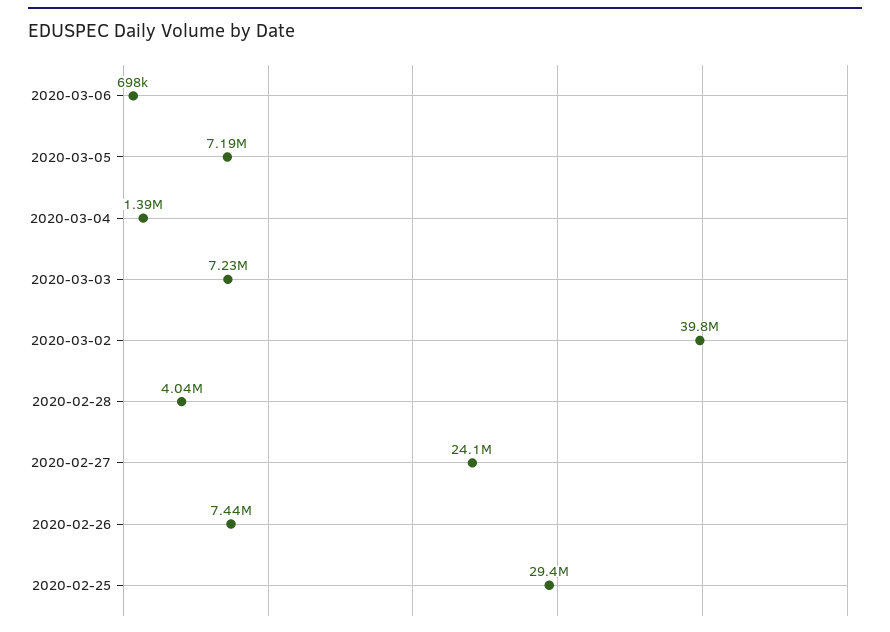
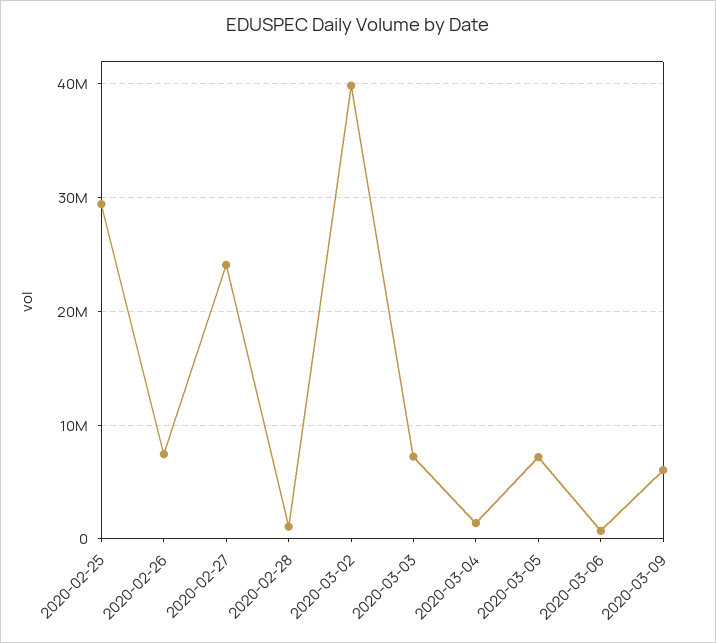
2020-02-28: 4040000 -> 1000000
2020-03-09: none -> 6000000

